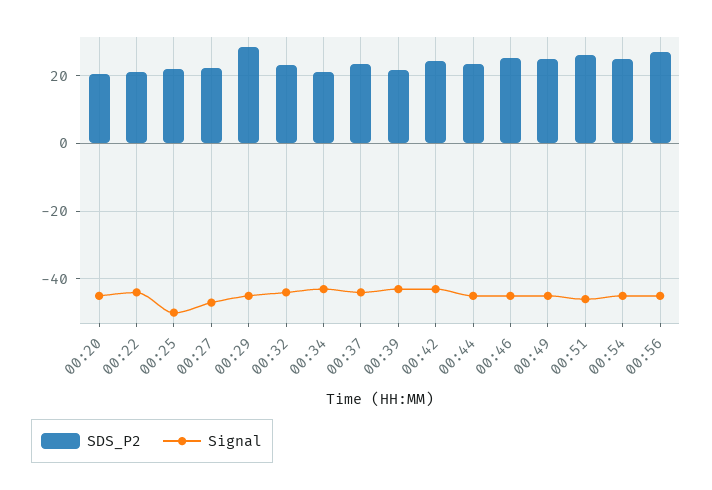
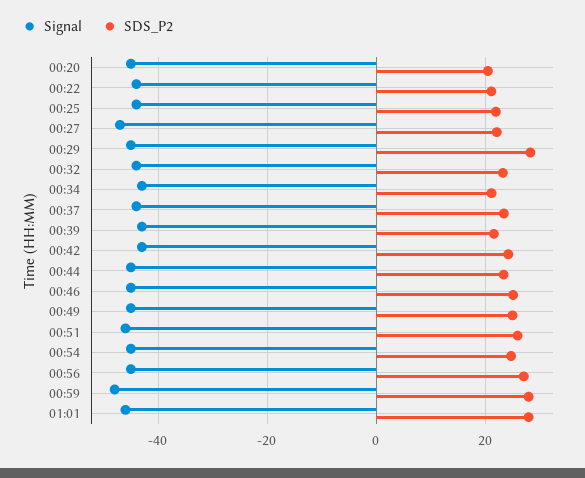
Signal, 00:25: -50 -> -44
Signal, 00:59: none -> -48
SDS_P2, 00:59: none -> 28
Signal, 01:01: none -> -46
SDS_P2, 01:01: none -> 28

